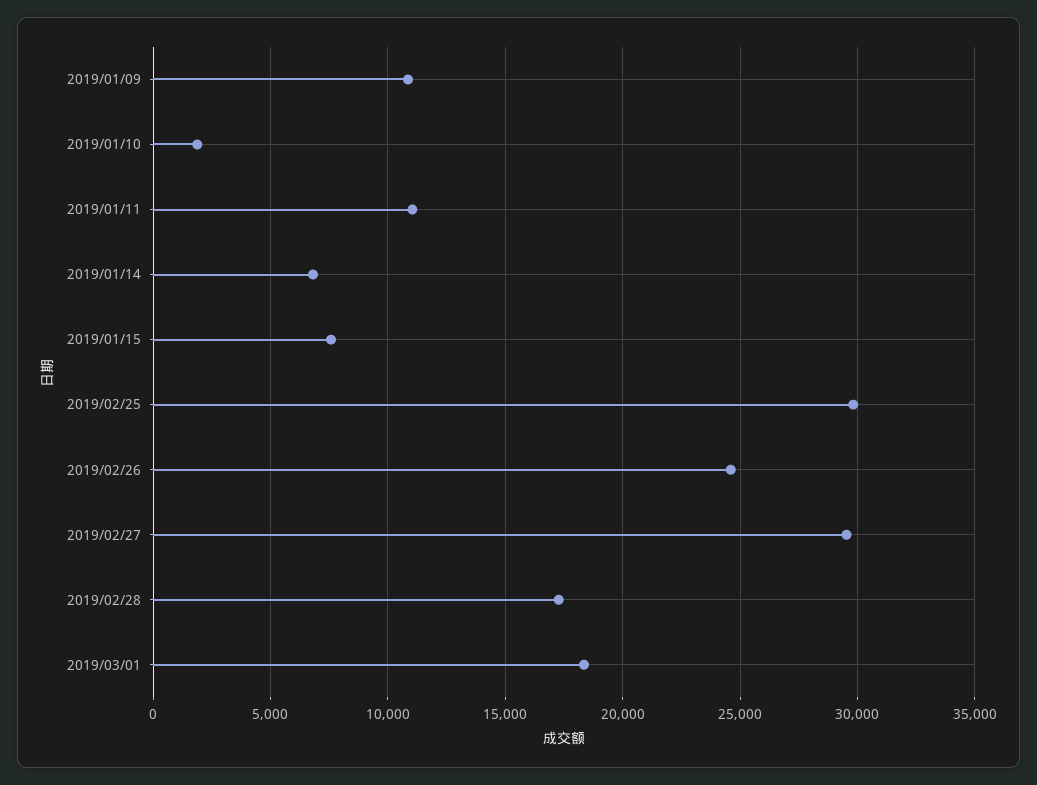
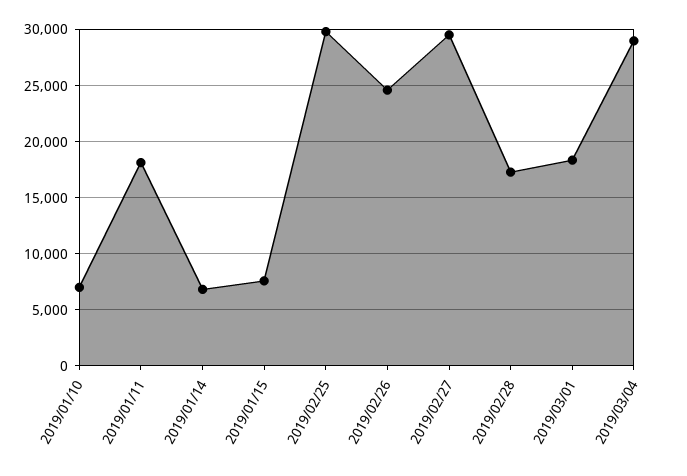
2019/01/09: 11000 -> none
2019/01/10: 2000 -> 7000
2019/01/11: 11000 -> 18000
2019/03/04: none -> 29000

